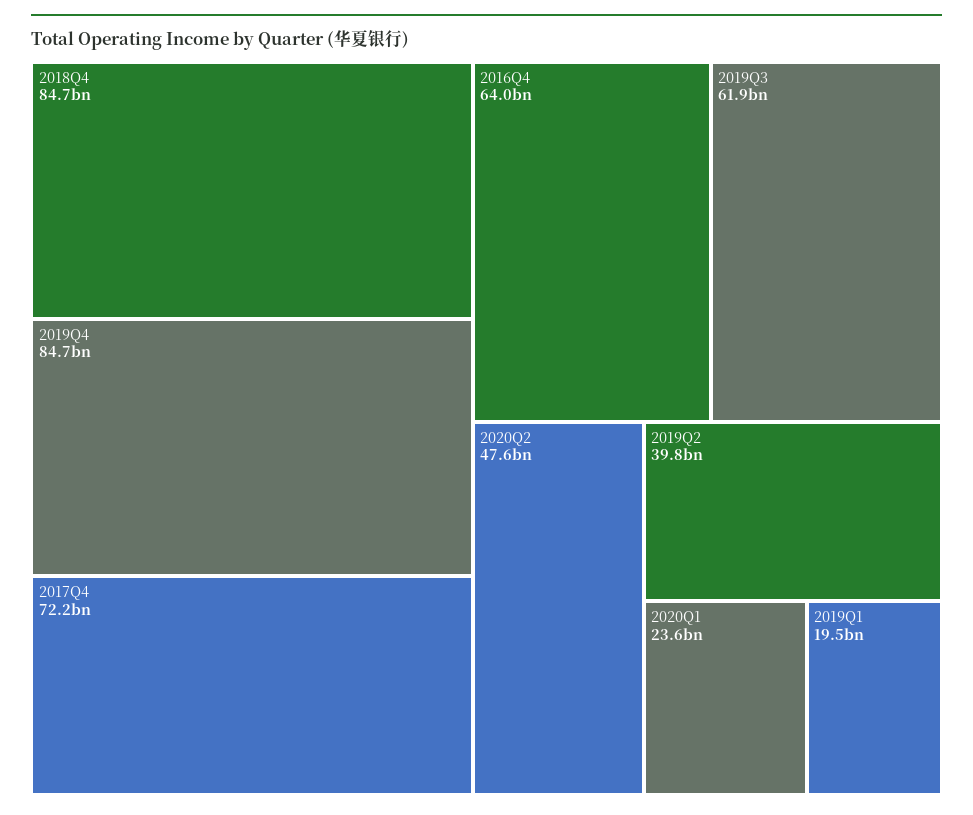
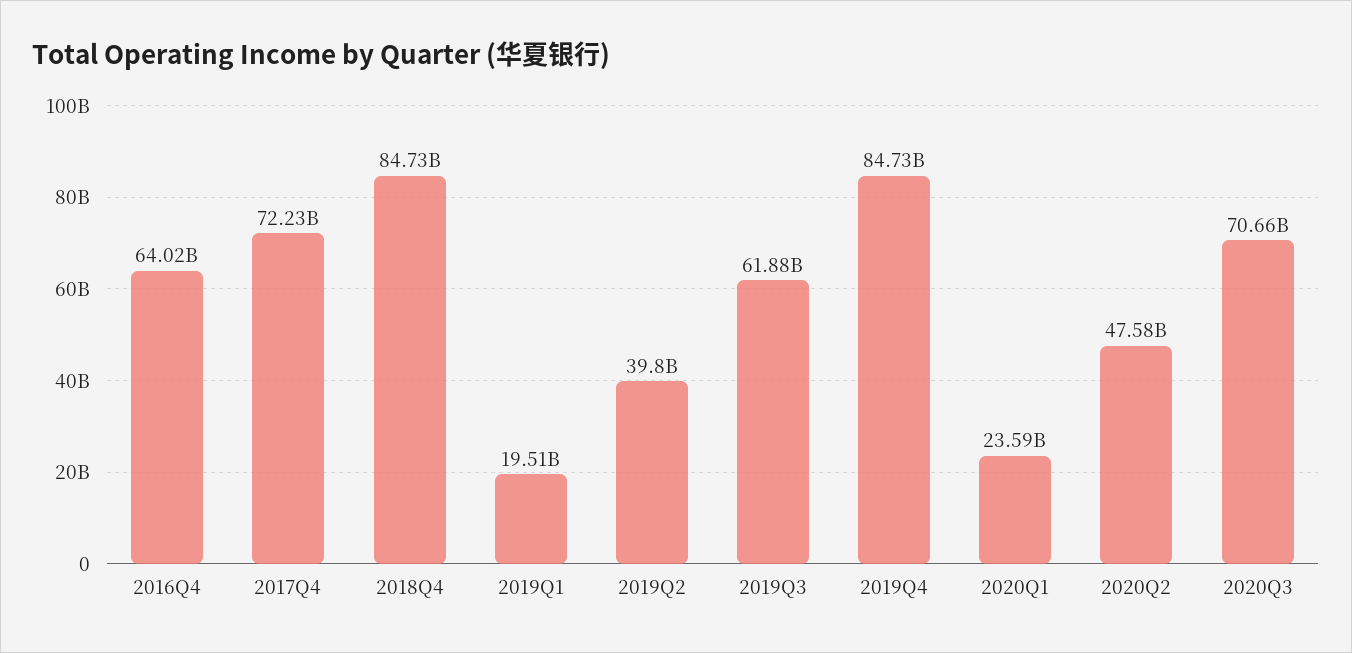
2020Q3: none -> 70660000000

